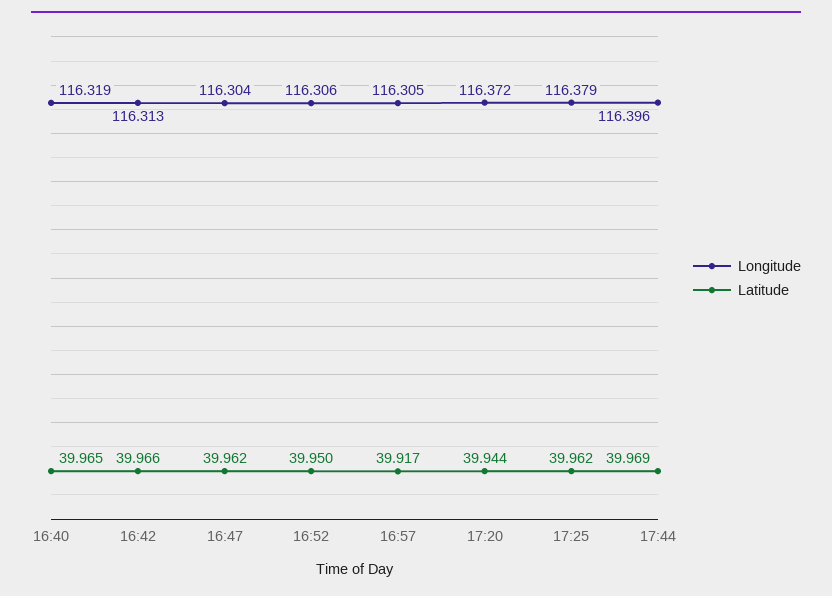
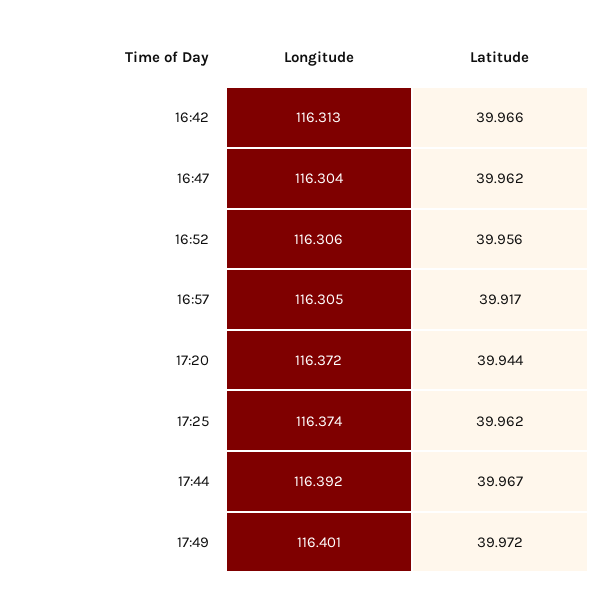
Longitude, 16:40: 116.319 -> none
Latitude, 16:40: 39.965 -> none
Latitude, 16:52: 39.95 -> 39.956
Longitude, 17:25: 116.379 -> 116.374
Longitude, 17:44: 116.396 -> 116.392
Latitude, 17:44: 39.969 -> 39.967
Longitude, 17:49: none -> 116.401
Latitude, 17:49: none -> 39.972

